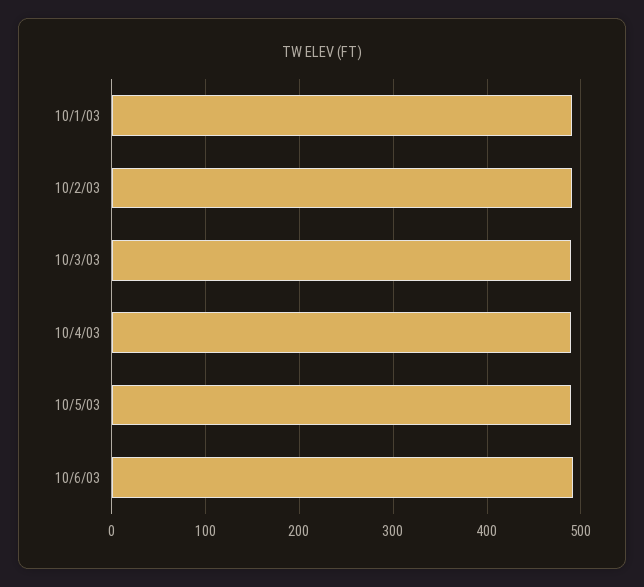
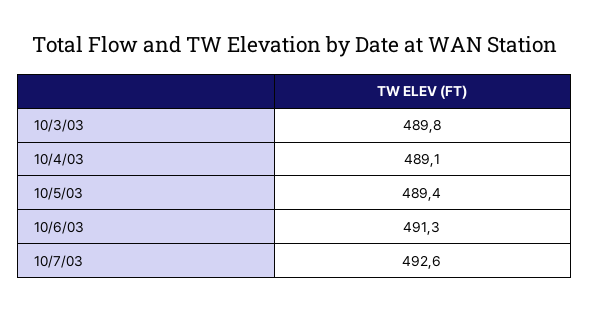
10/1/03: 490 -> none
10/2/03: 490 -> none
10/7/03: none -> 492.6

